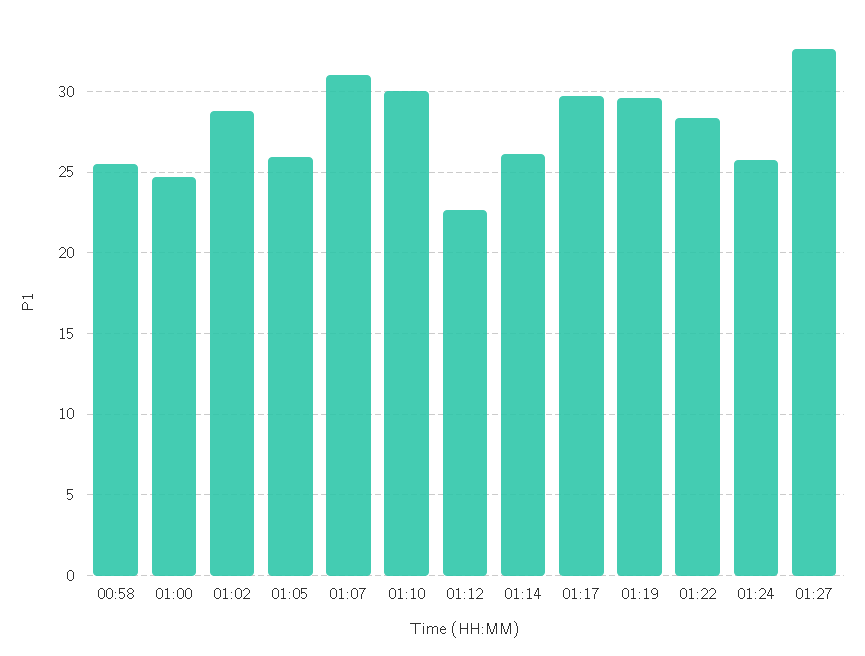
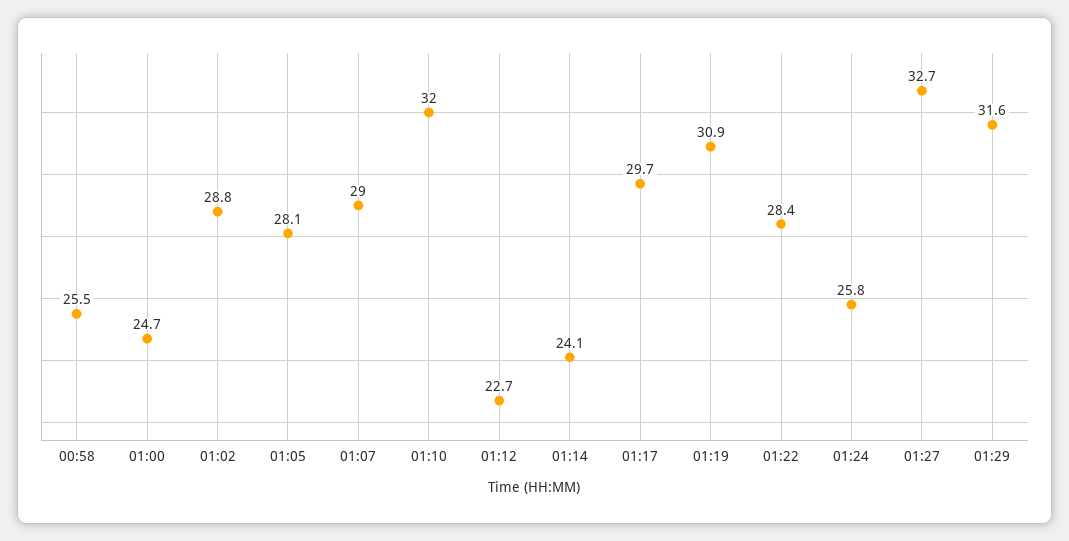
01:05: 26 -> 28.1
01:07: 31 -> 29
01:10: 30 -> 32
01:14: 26 -> 24.1
01:19: 29.5 -> 30.9
01:29: none -> 31.6

